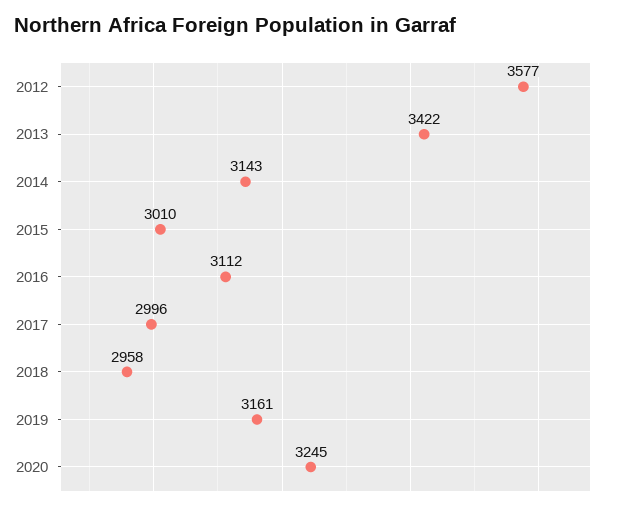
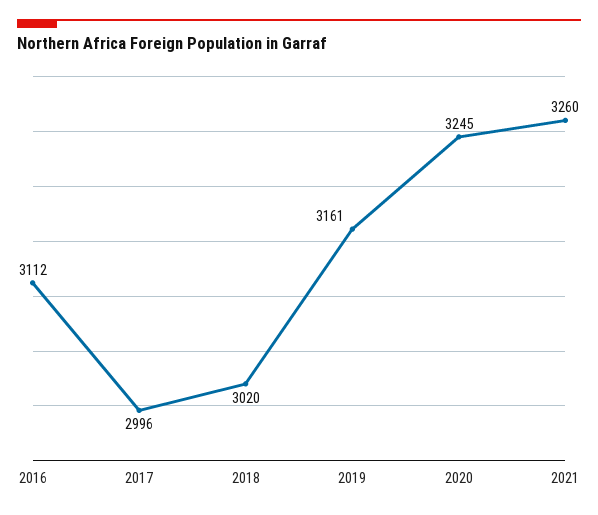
2012: 3577 -> none
2013: 3422 -> none
2014: 3143 -> none
2015: 3010 -> none
2018: 2958 -> 3020
2021: none -> 3260

